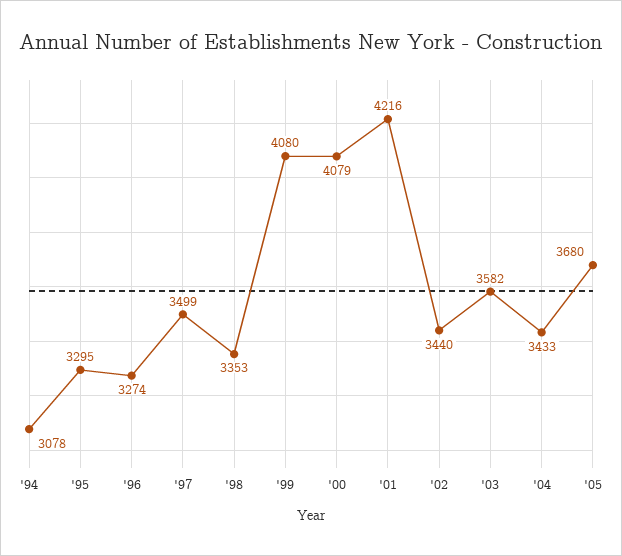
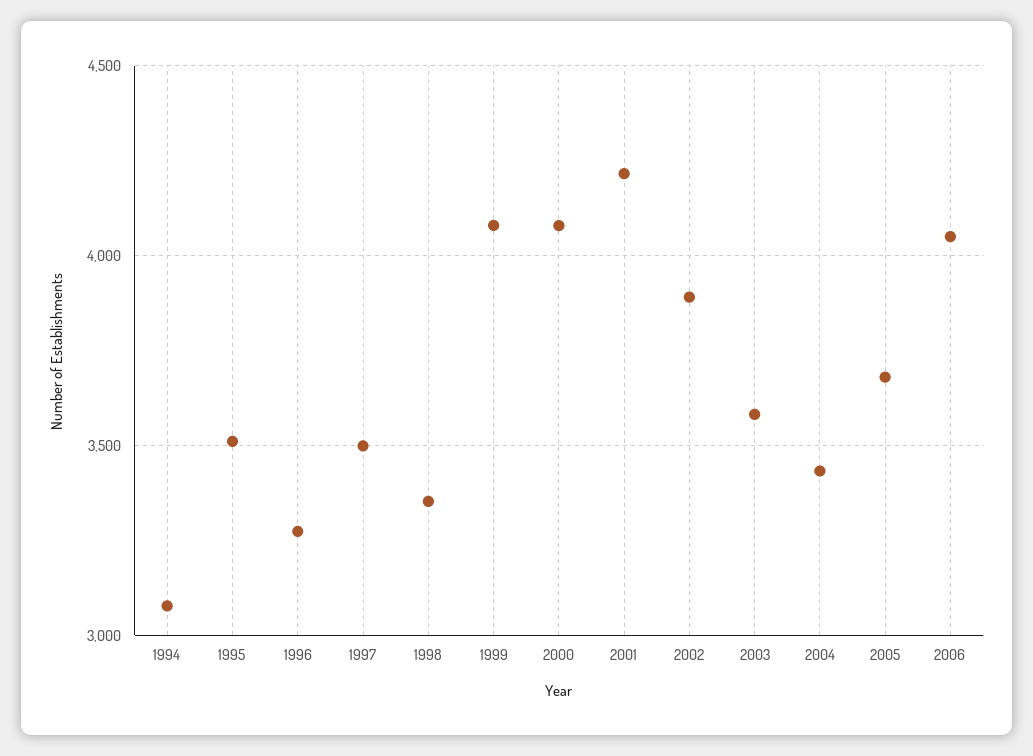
'95: 3295 -> 3500
'02: 3440 -> 3900
2006: none -> 4050

